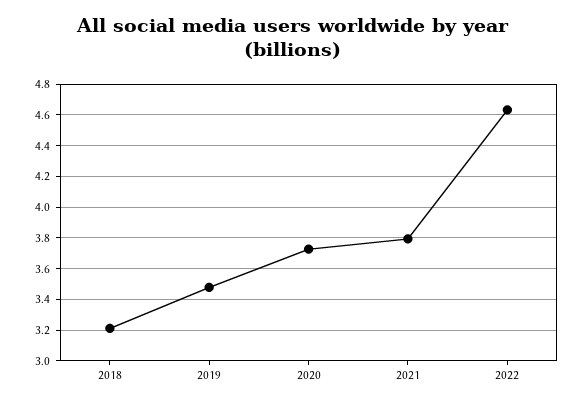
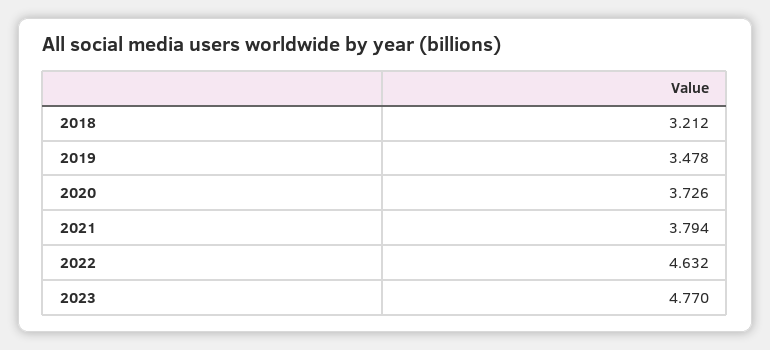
2023: none -> 4.77

